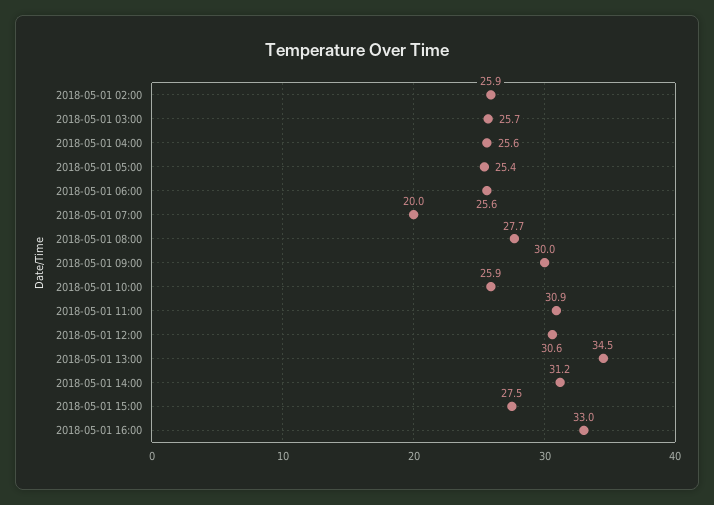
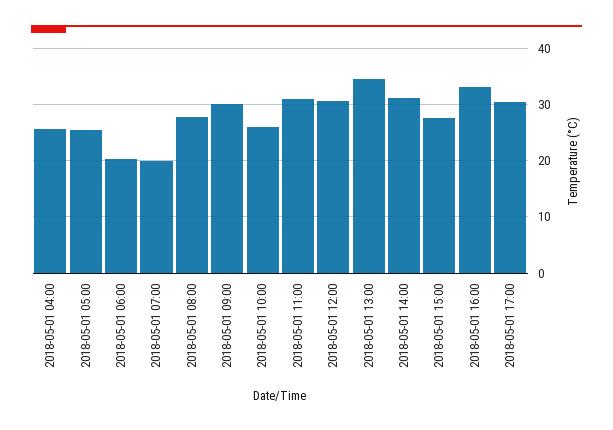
2018-05-01 02:00: 25.9 -> none
2018-05-01 03:00: 25.7 -> none
2018-05-01 06:00: 25.6 -> 20
2018-05-01 17:00: none -> 30

